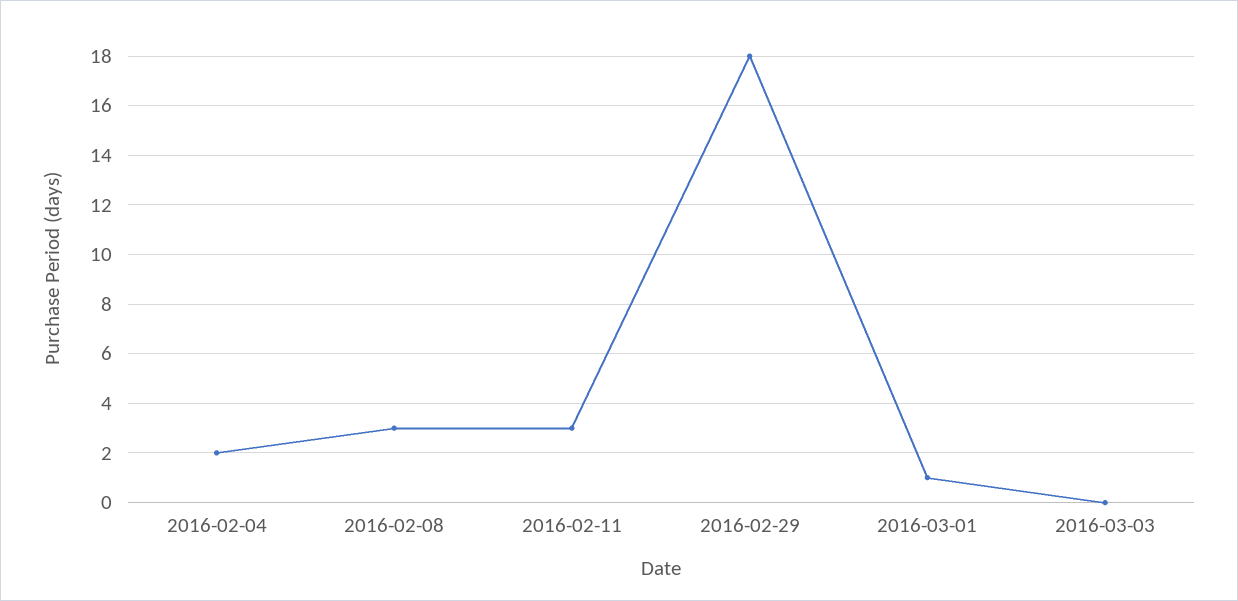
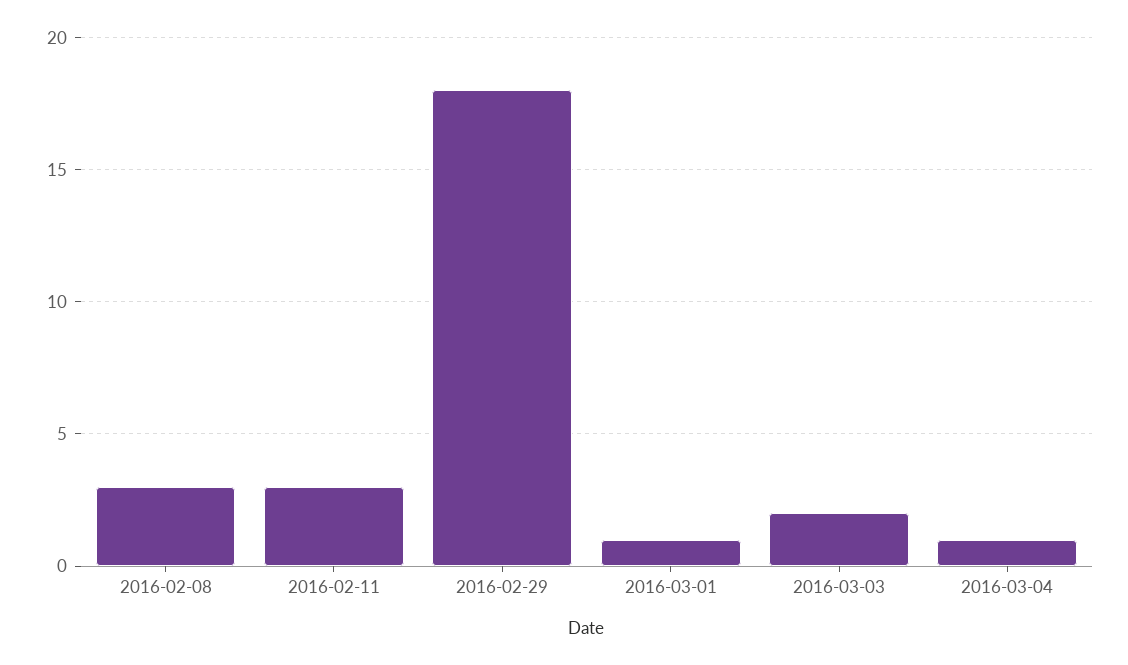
2016-02-04: 2 -> none
2016-03-03: 0 -> 2
2016-03-04: none -> 1

